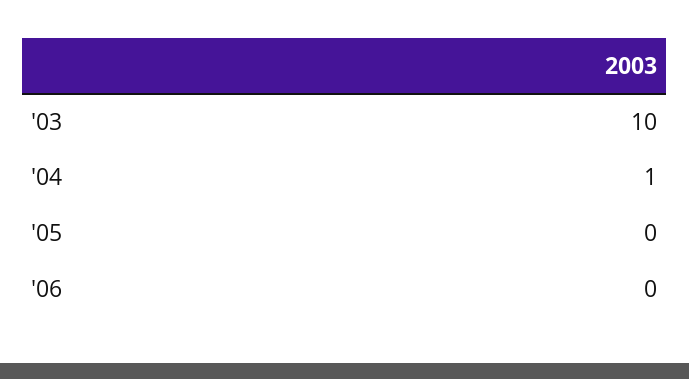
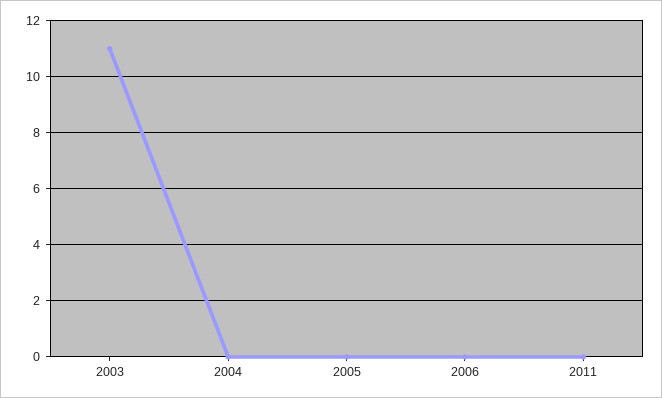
'03: 10 -> 11
'04: 1 -> 0
2011: none -> 0

